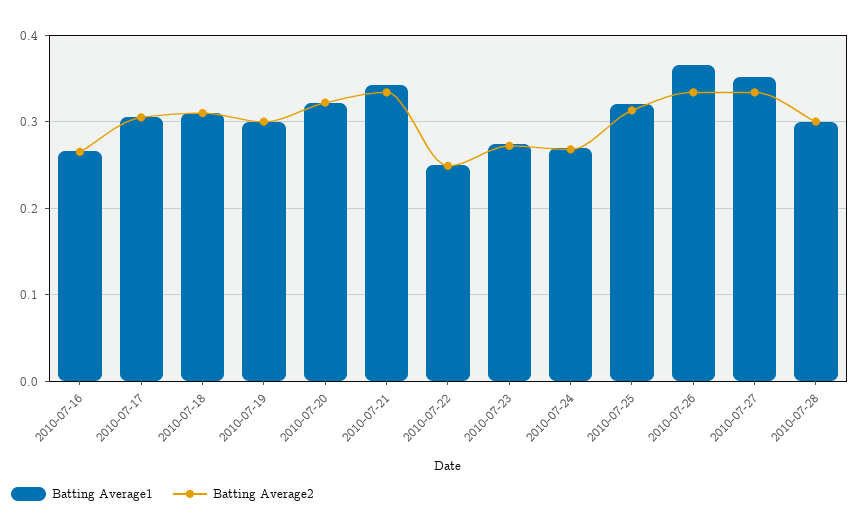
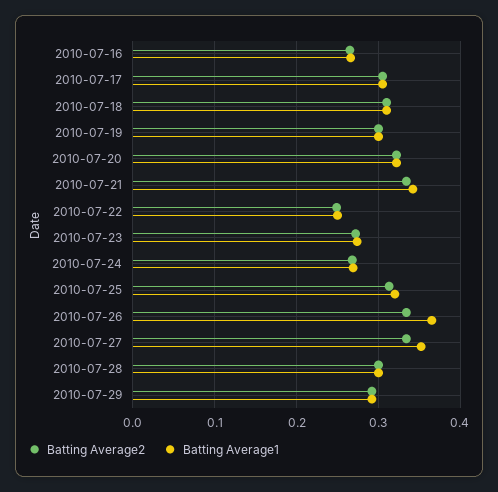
Batting Average2, 2010-07-29: none -> 0.29
Batting Average1, 2010-07-29: none -> 0.29

